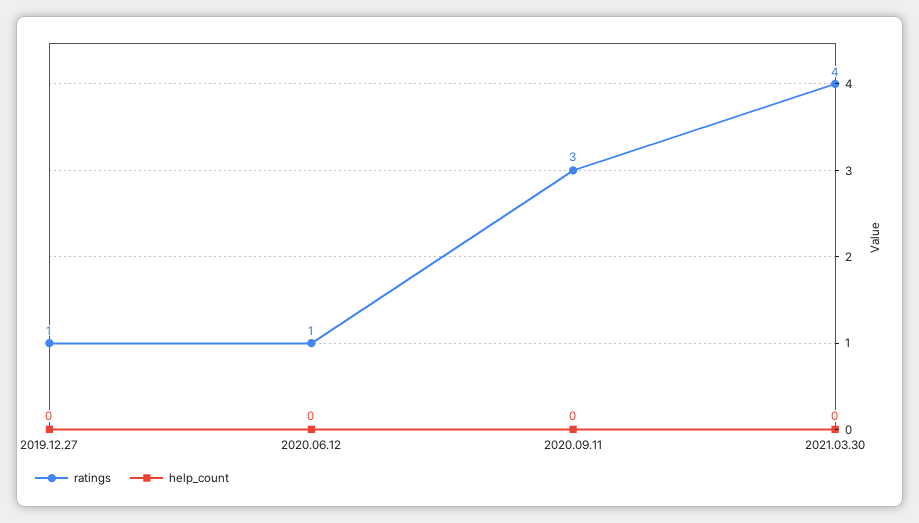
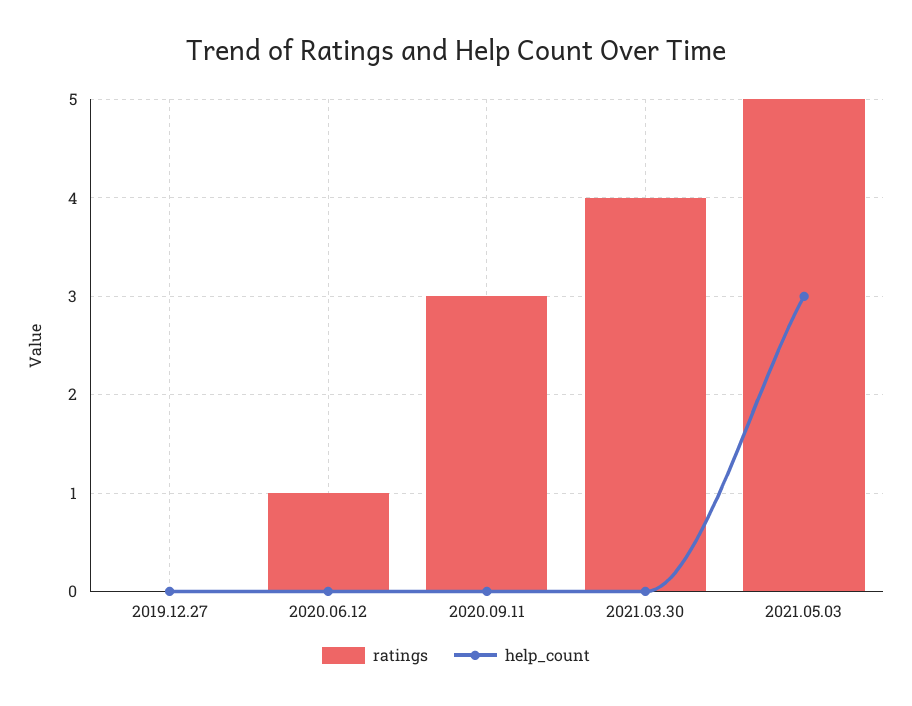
ratings, 2019.12.27: 1 -> 0
ratings, 2021.05.03: none -> 5
help_count, 2021.05.03: none -> 3

